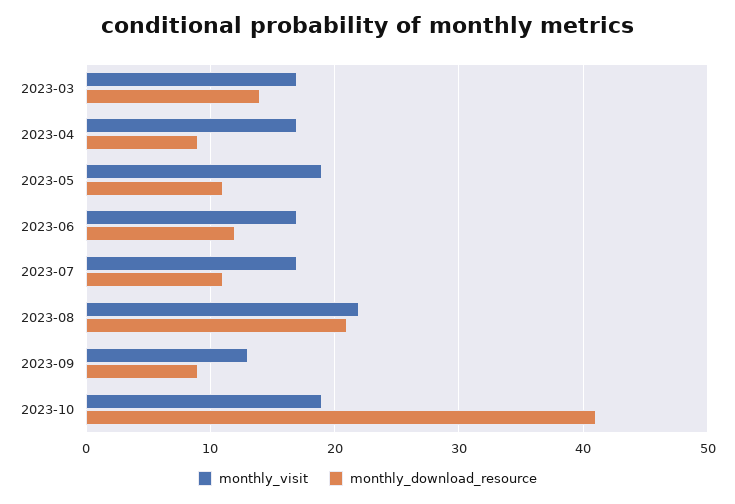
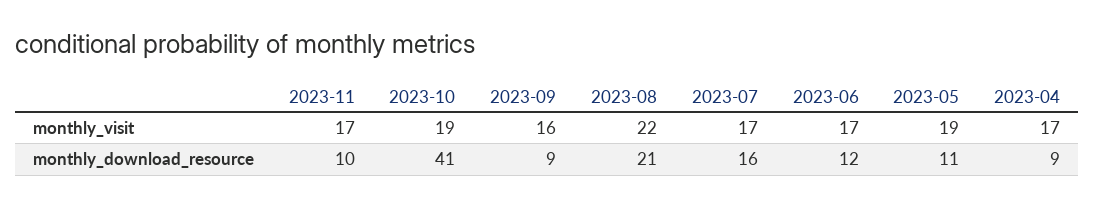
monthly_visit, 2023-03: 17 -> none
monthly_download_resource, 2023-03: 14 -> none
monthly_download_resource, 2023-07: 11 -> 16
monthly_visit, 2023-09: 13 -> 16
monthly_visit, 2023-11: none -> 17
monthly_download_resource, 2023-11: none -> 10

